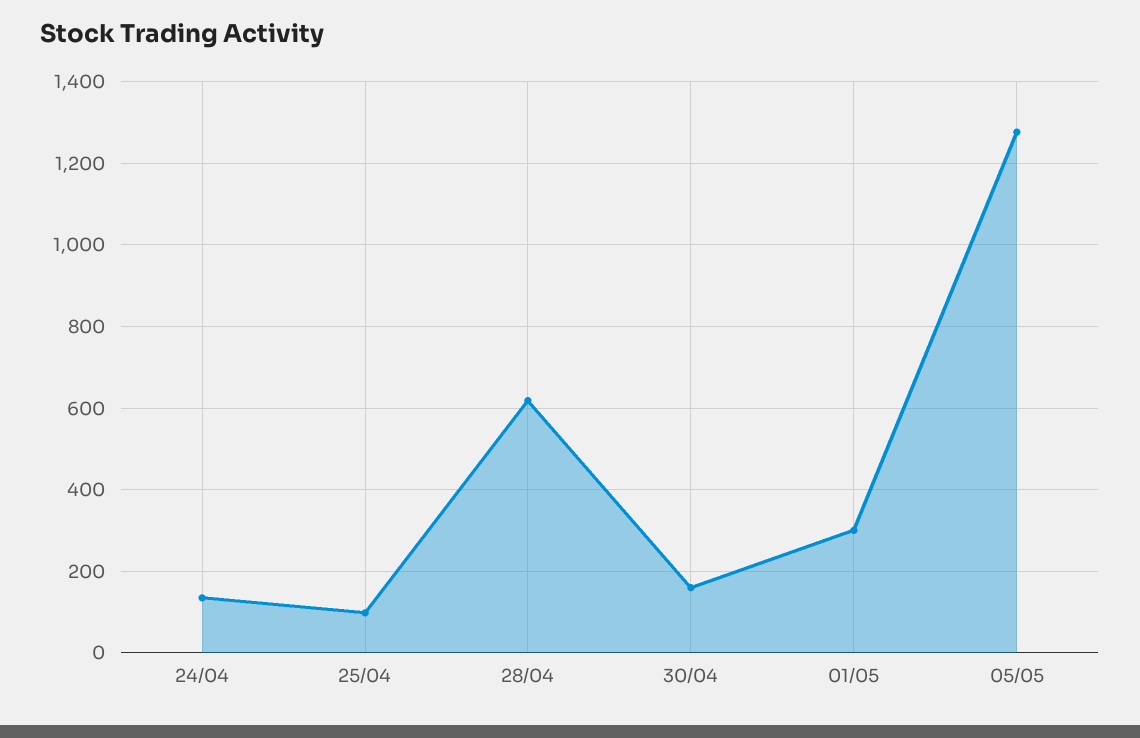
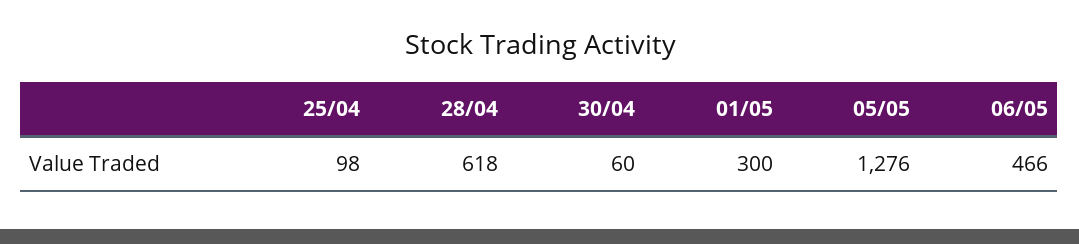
24/04: 140 -> none
30/04: 160 -> 60
06/05: none -> 466

